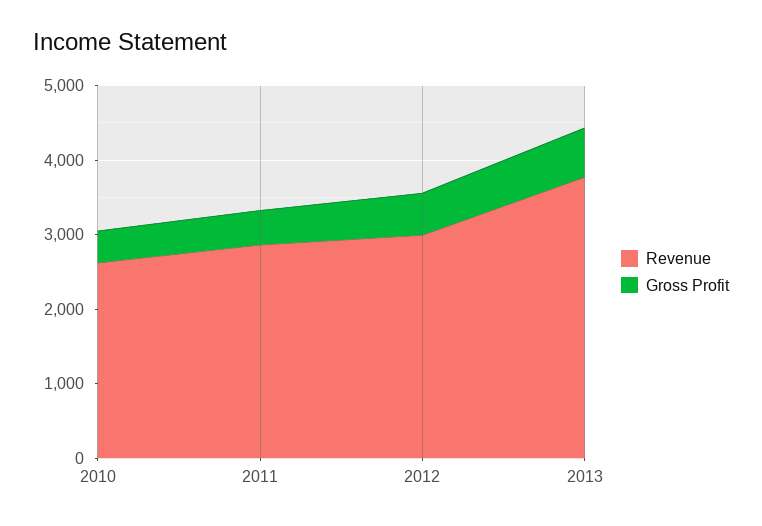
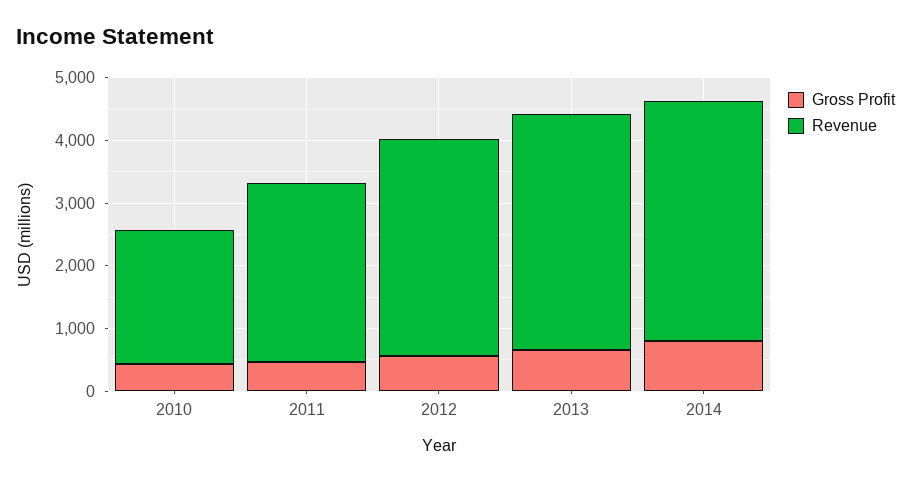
Revenue, 2010: 2600 -> 2200
Revenue, 2012: 3000 -> 3400
Gross Profit, 2014: none -> 800
Revenue, 2014: none -> 3800

